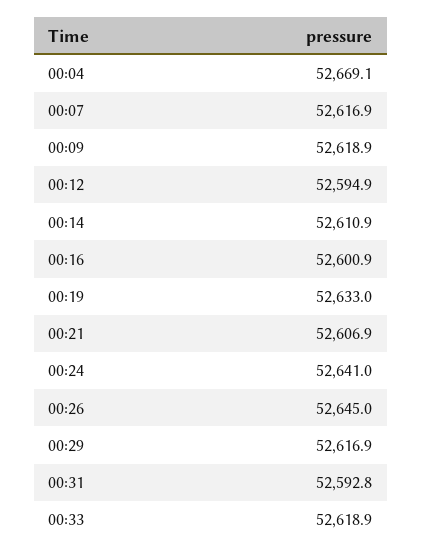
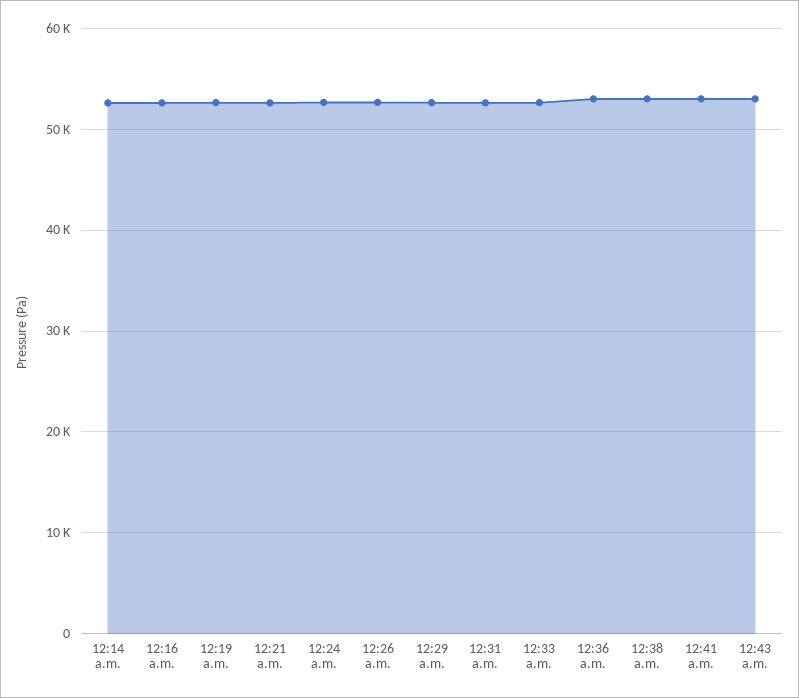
00:04: 52669.1 -> none
00:07: 52616.9 -> none
00:09: 52618.9 -> none
00:12: 52594.9 -> none
12:36 a.m.: none -> 53000
12:38 a.m.: none -> 53000
12:41 a.m.: none -> 53000
12:43 a.m.: none -> 53000

